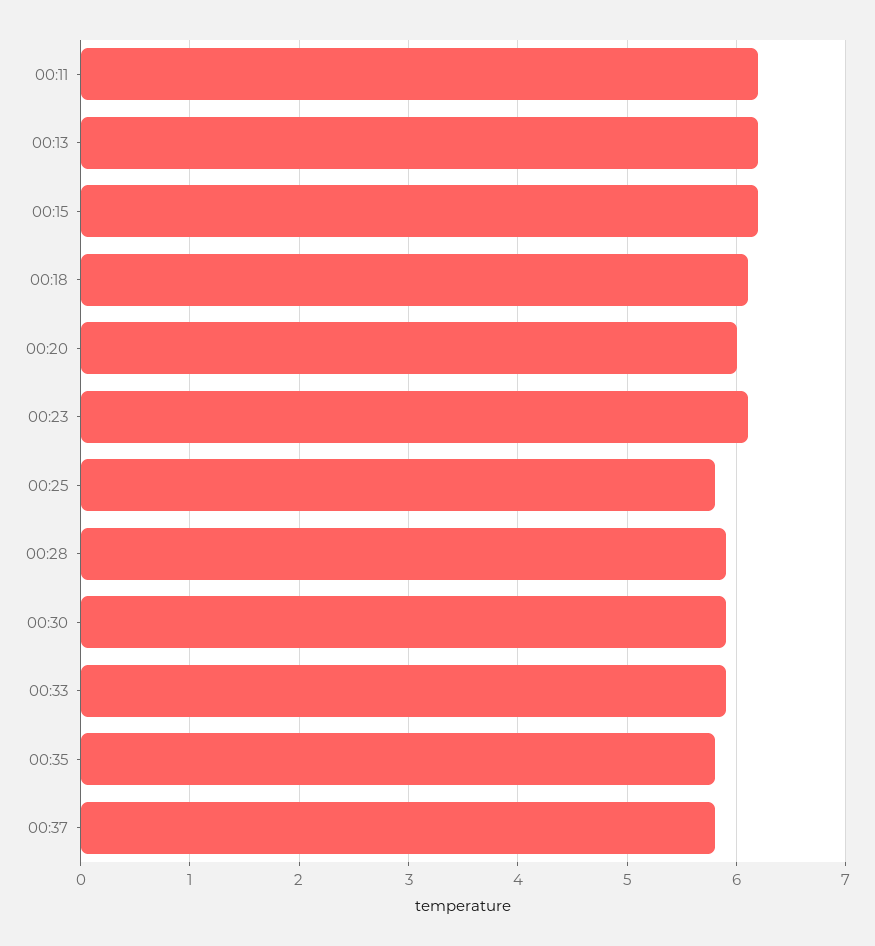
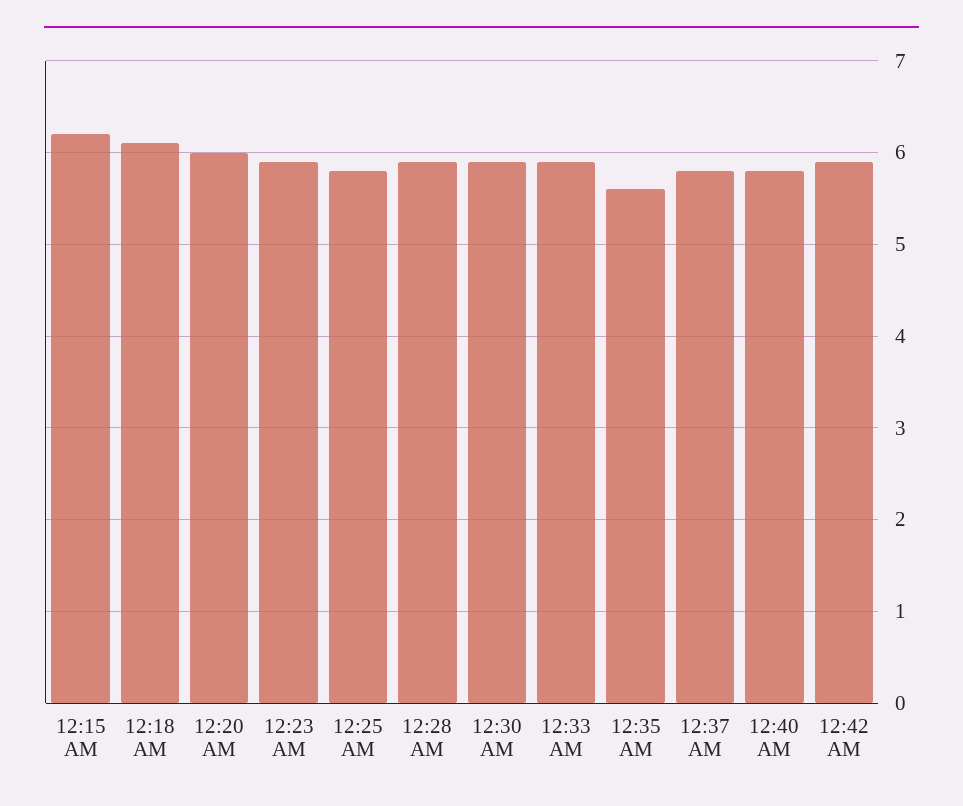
00:11: 6.2 -> none
00:13: 6.2 -> none
00:23: 6.1 -> 5.9
00:35: 5.8 -> 5.6
12:40 AM: none -> 5.8
12:42 AM: none -> 5.9

